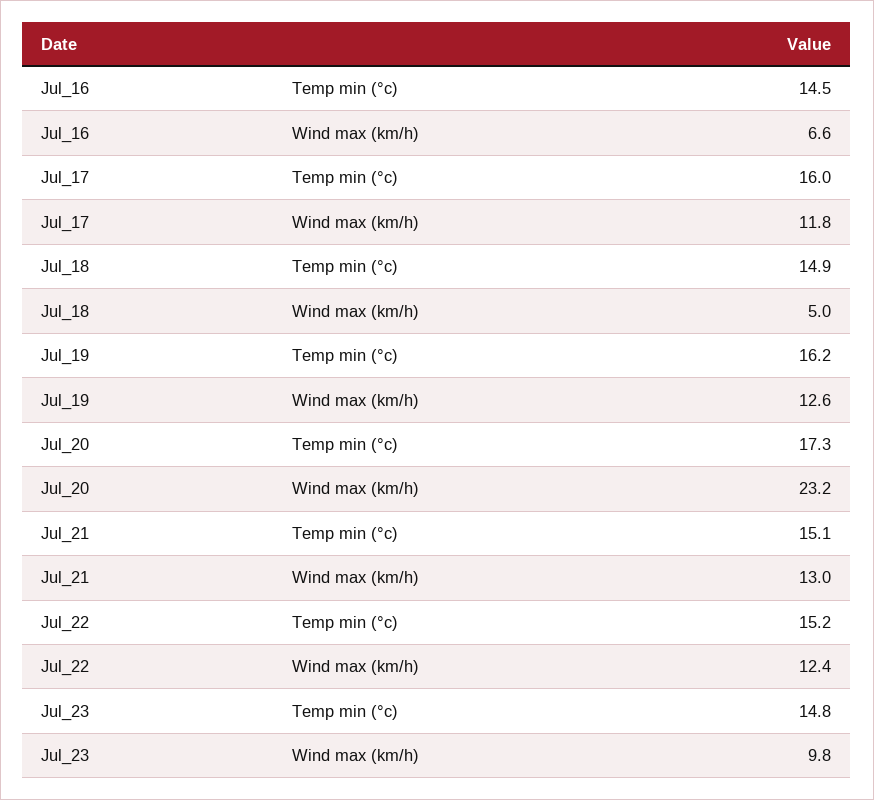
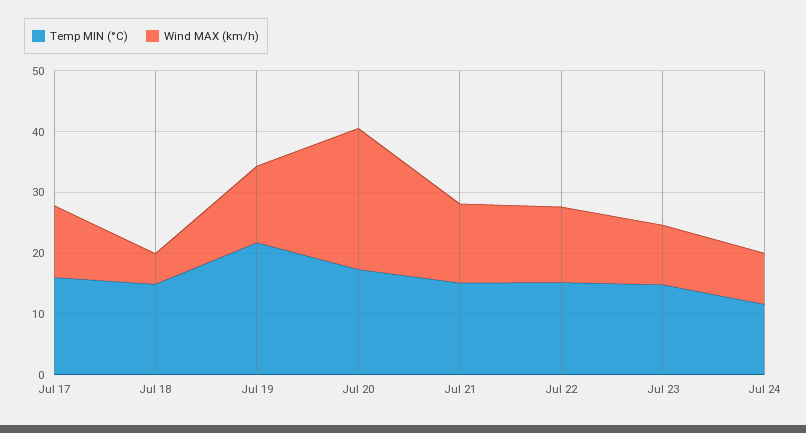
Temp min (°c), Jul_16: 14.5 -> none
Wind max (km/h), Jul_16: 6.6 -> none
Temp min (°c), Jul_19: 16.2 -> 22
Temp min (°c), Jul 24: none -> 12
Wind max (km/h), Jul 24: none -> 8

